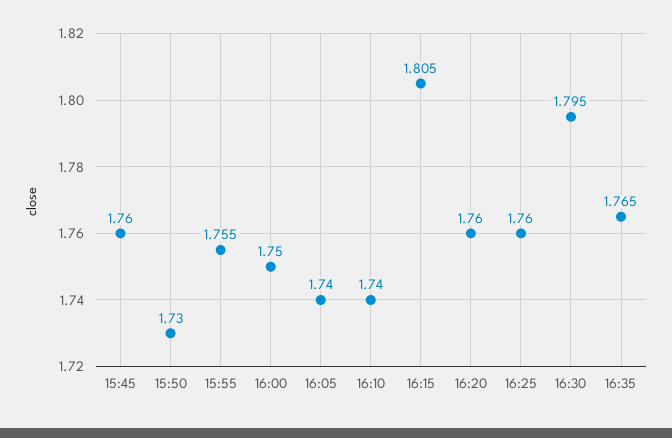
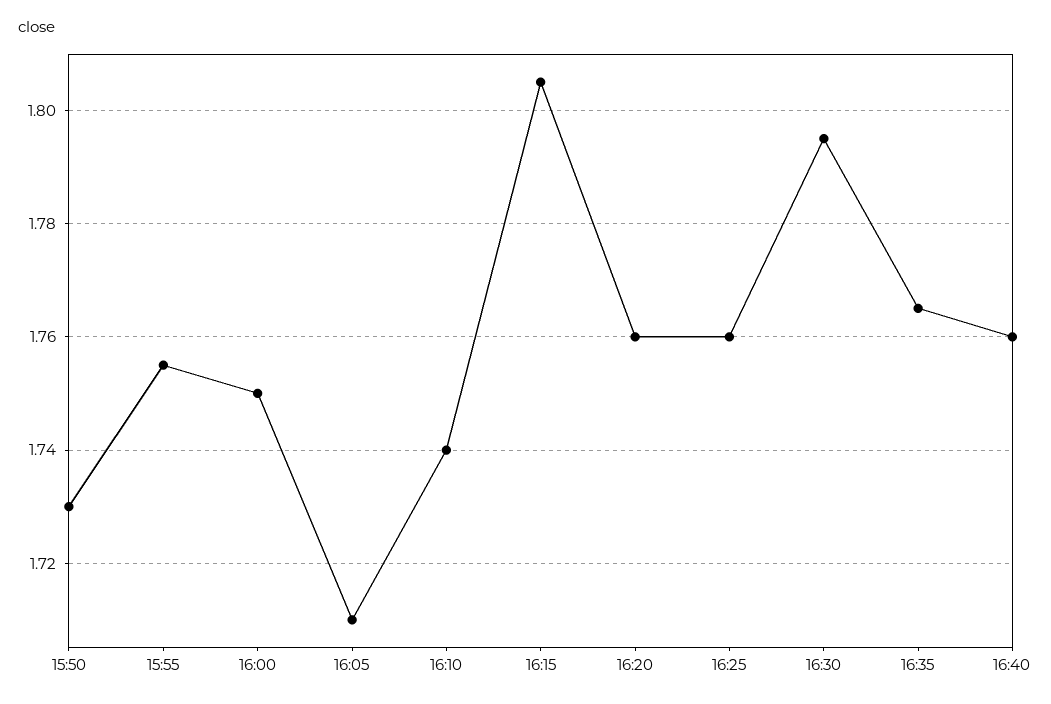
15:45: 1.76 -> none
16:05: 1.74 -> 1.71
16:40: none -> 1.76

